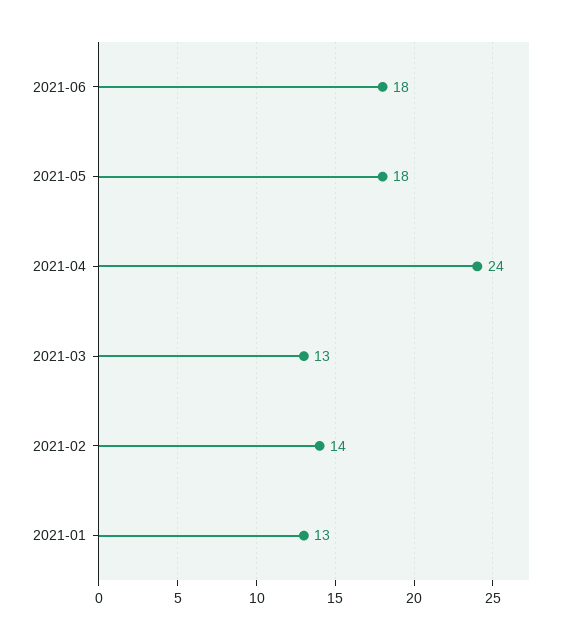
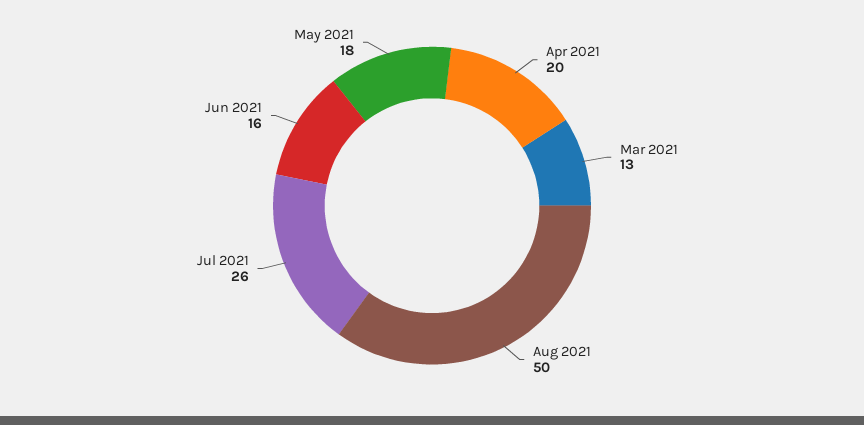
2021-06: 18 -> 16
2021-04: 24 -> 20
2021-02: 14 -> none
2021-01: 13 -> none
Aug 2021: none -> 50
Jul 2021: none -> 26

